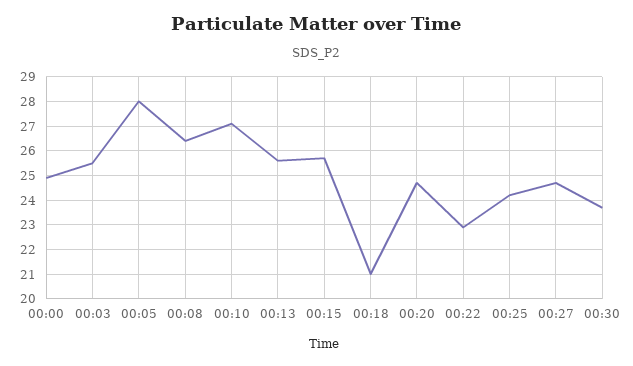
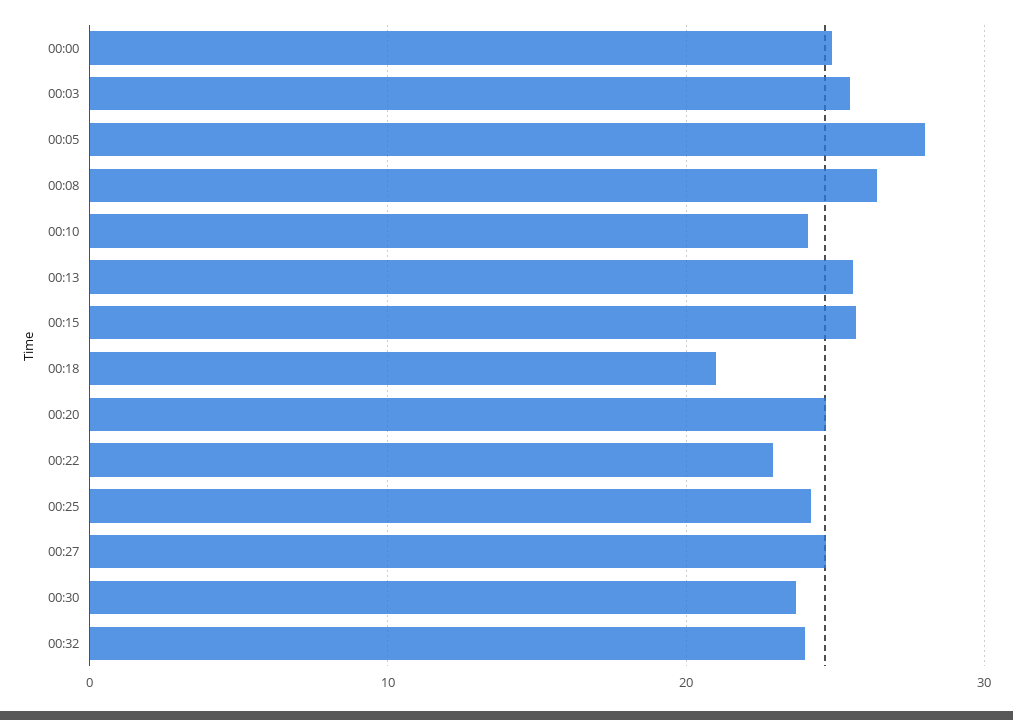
00:10: 27 -> 24
00:32: none -> 24

